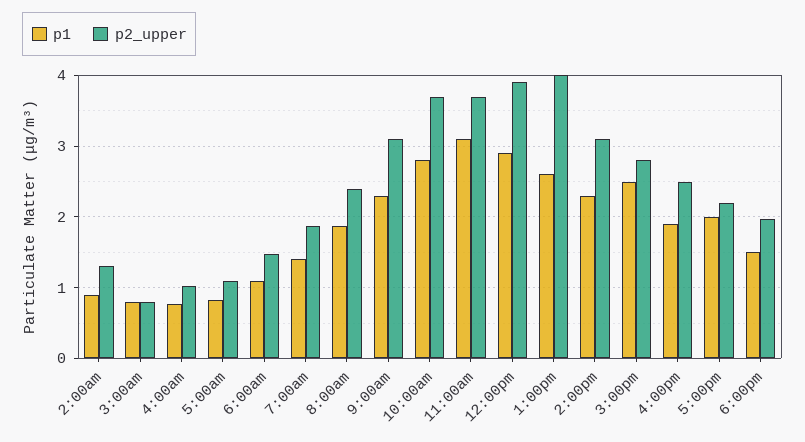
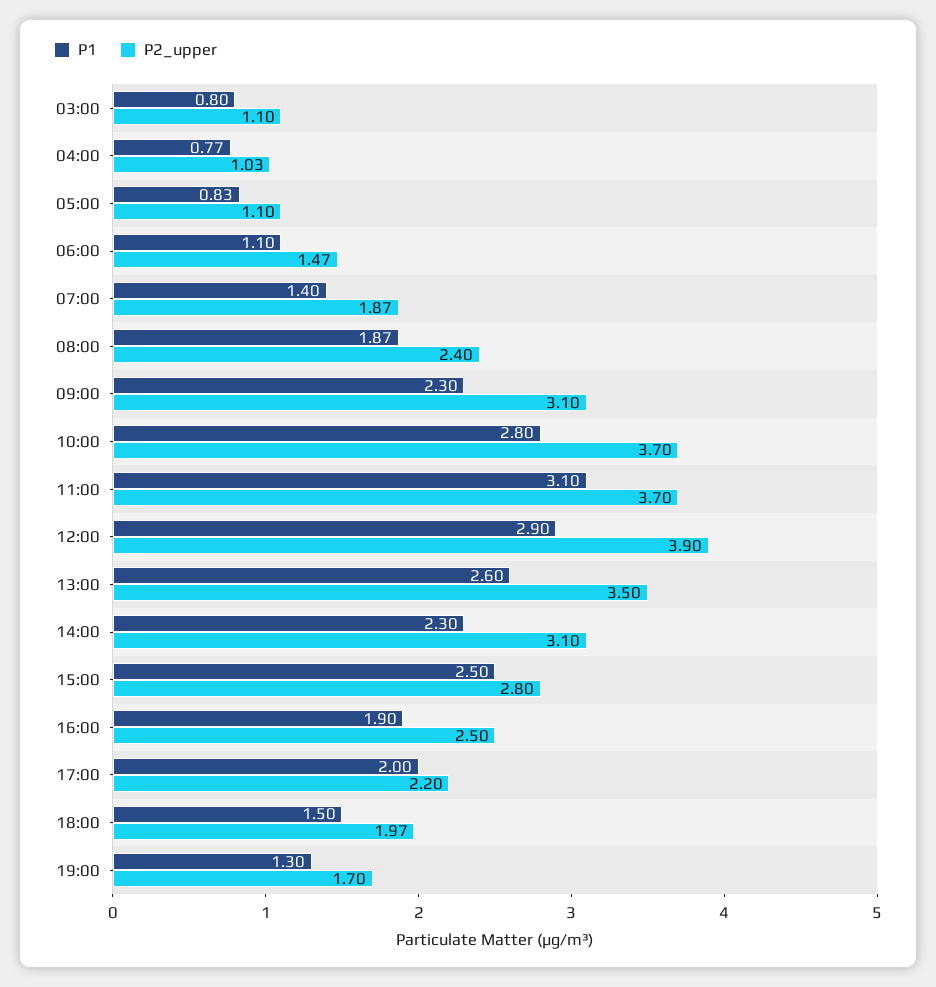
p1, 2:00am: 0.9 -> none
p2_upper, 2:00am: 1.3 -> none
p2_upper, 3:00am: 0.8 -> 1.1
p2_upper, 1:00pm: 4 -> 3.5
p1, 19:00: none -> 1.3
p2_upper, 19:00: none -> 1.7

